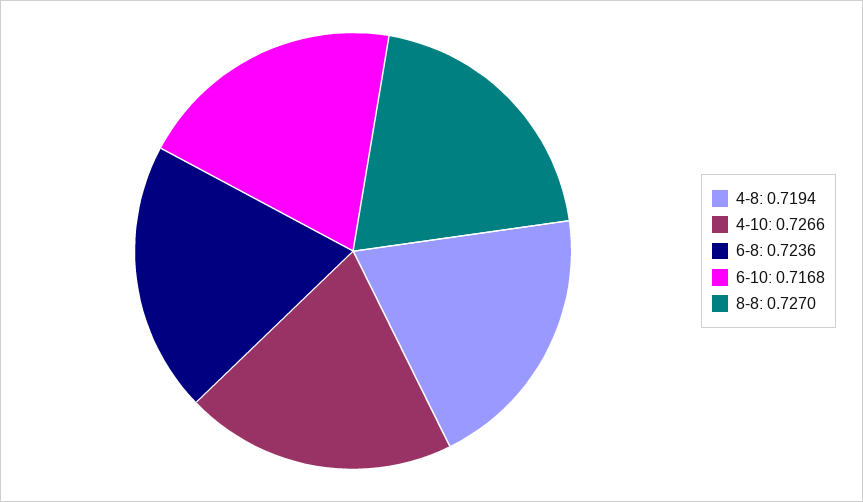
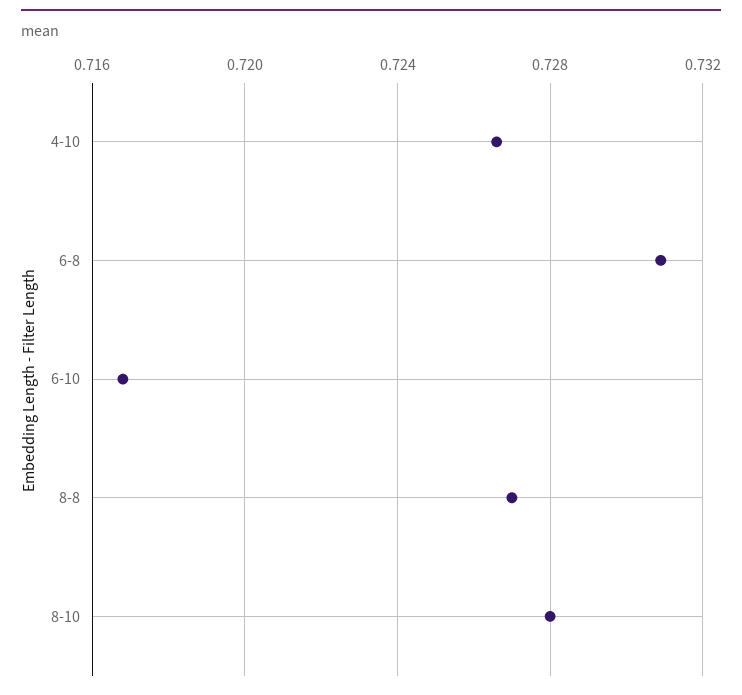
4-8: 0.7194 -> none
6-8: 0.7236 -> 0.731
8-10: none -> 0.728

